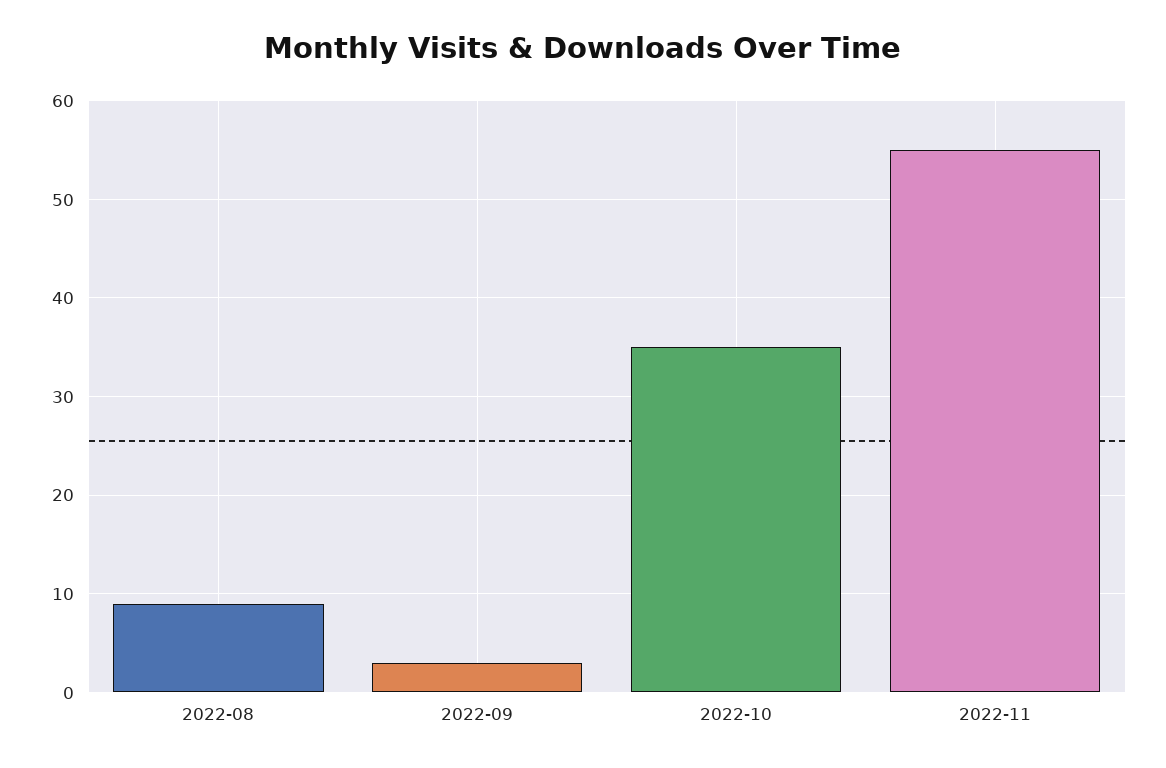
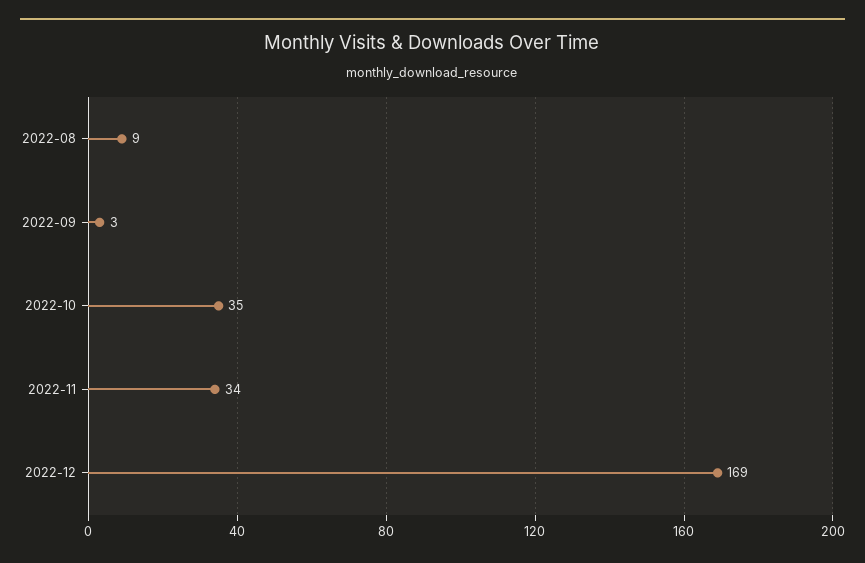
2022-11: 55 -> 34
2022-12: none -> 169

